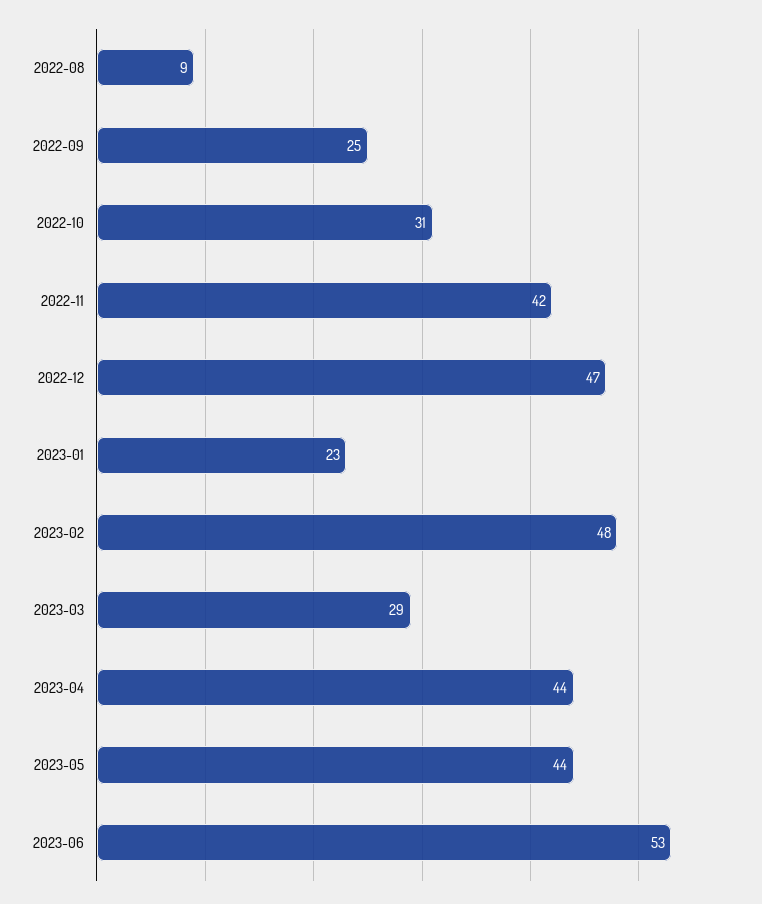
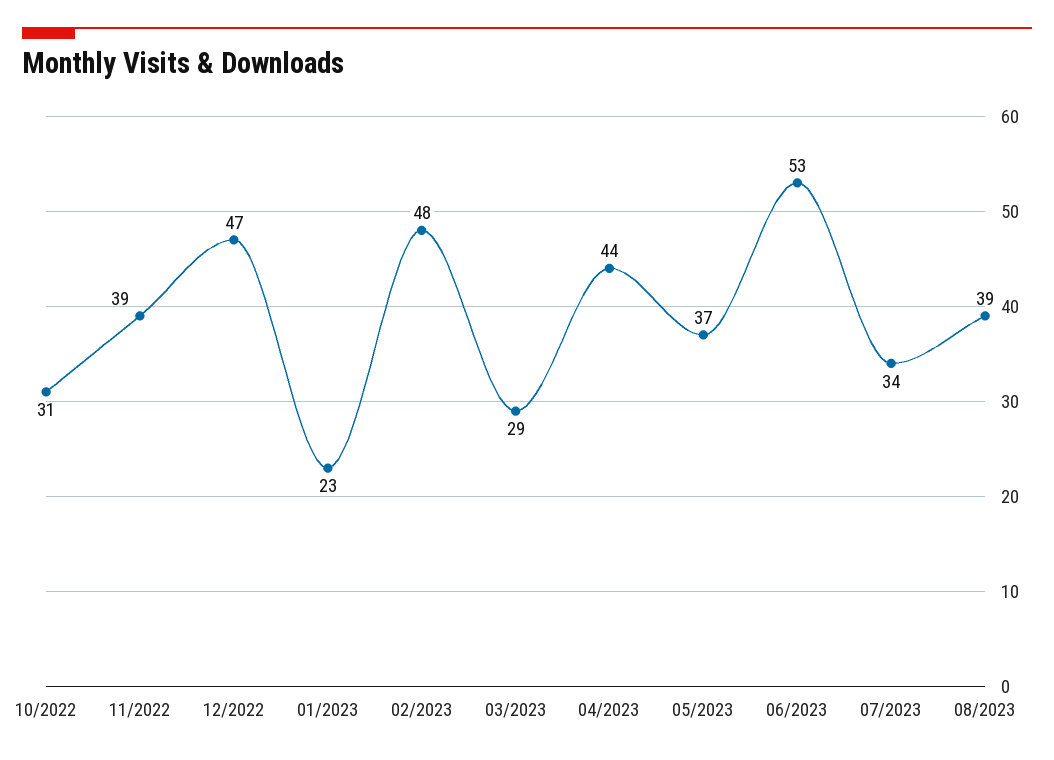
2022-08: 9 -> none
2022-09: 25 -> none
2022-11: 42 -> 39
2023-05: 44 -> 37
07/2023: none -> 34
08/2023: none -> 39

